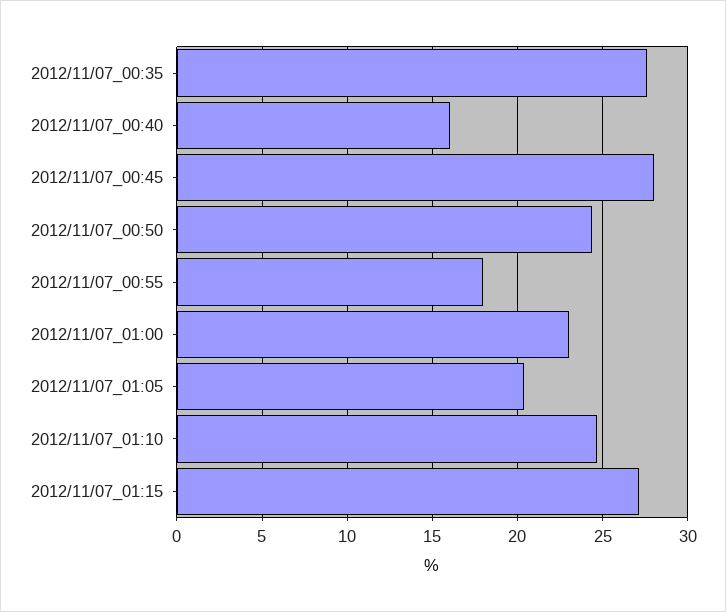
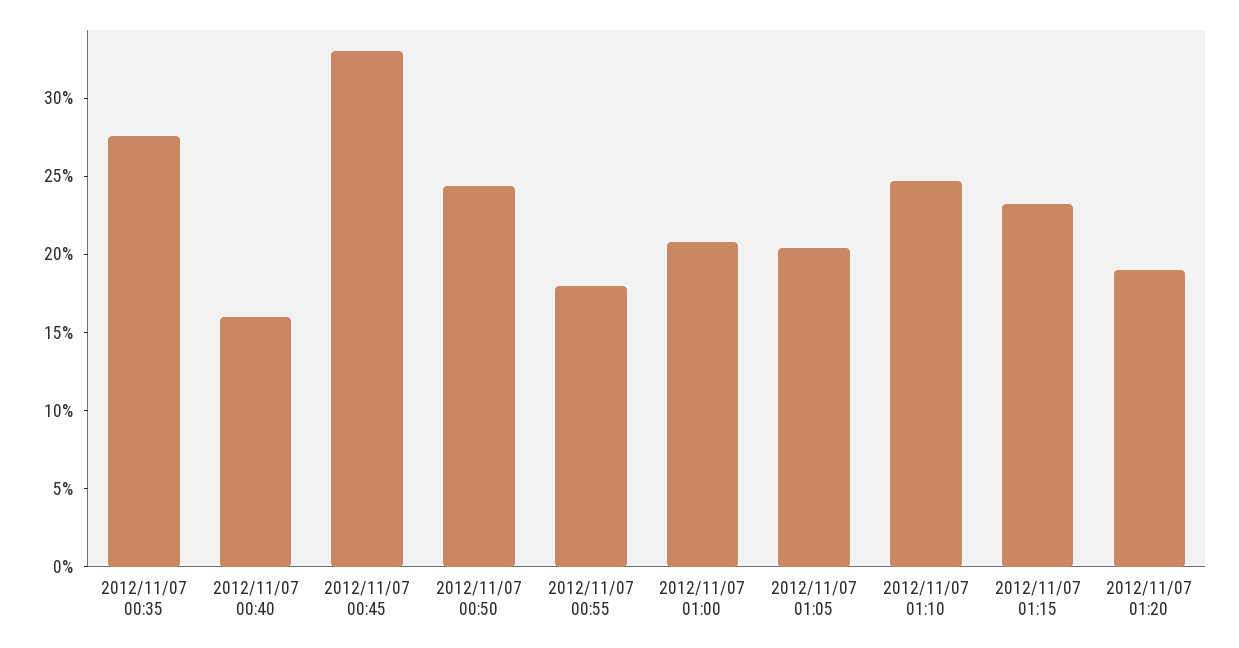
2012/11/07_00:45: 28 -> 33
2012/11/07_01:00: 23 -> 21
2012/11/07_01:15: 27 -> 23
2012/11/07 01:20: none -> 19

